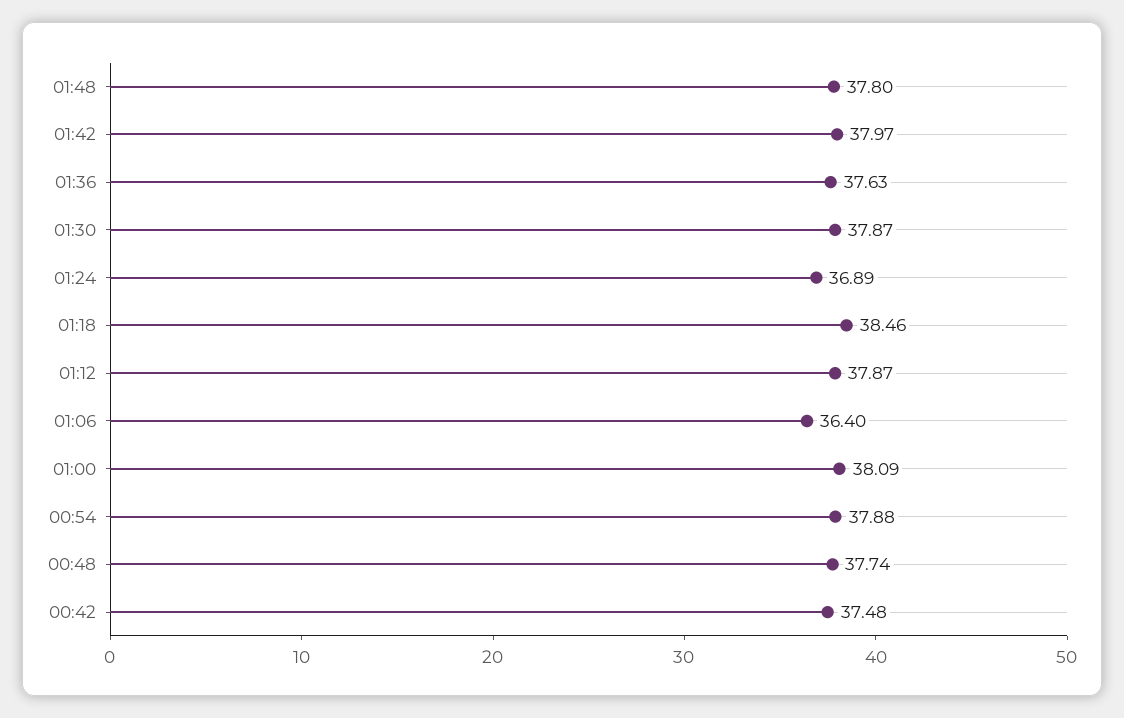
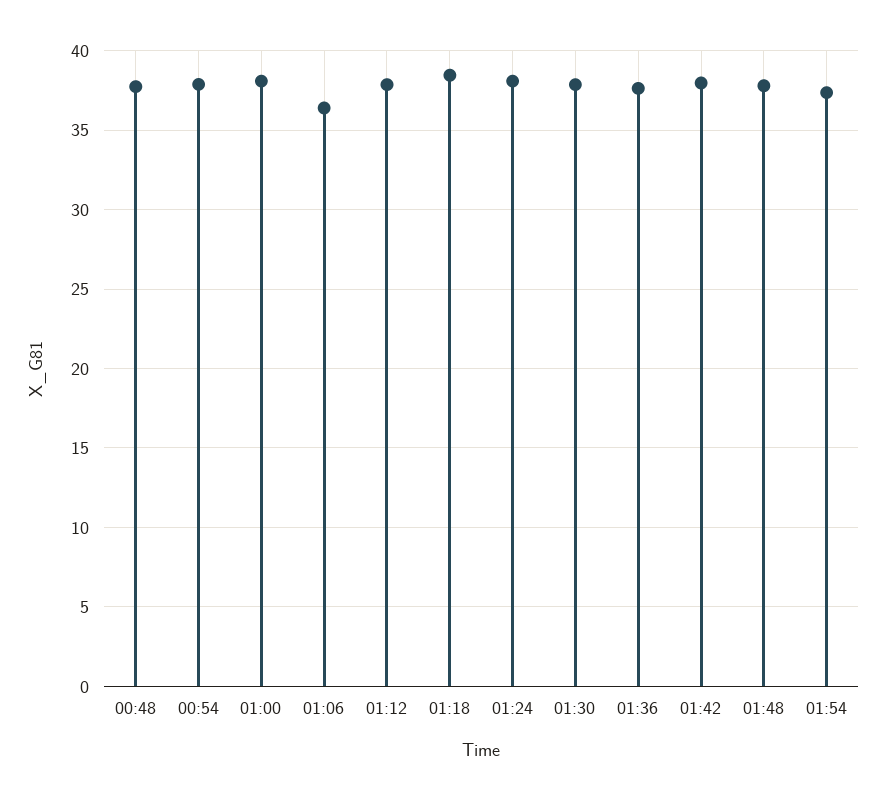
01:24: 36.89 -> 38
00:42: 37.48 -> none
01:54: none -> 37.5

